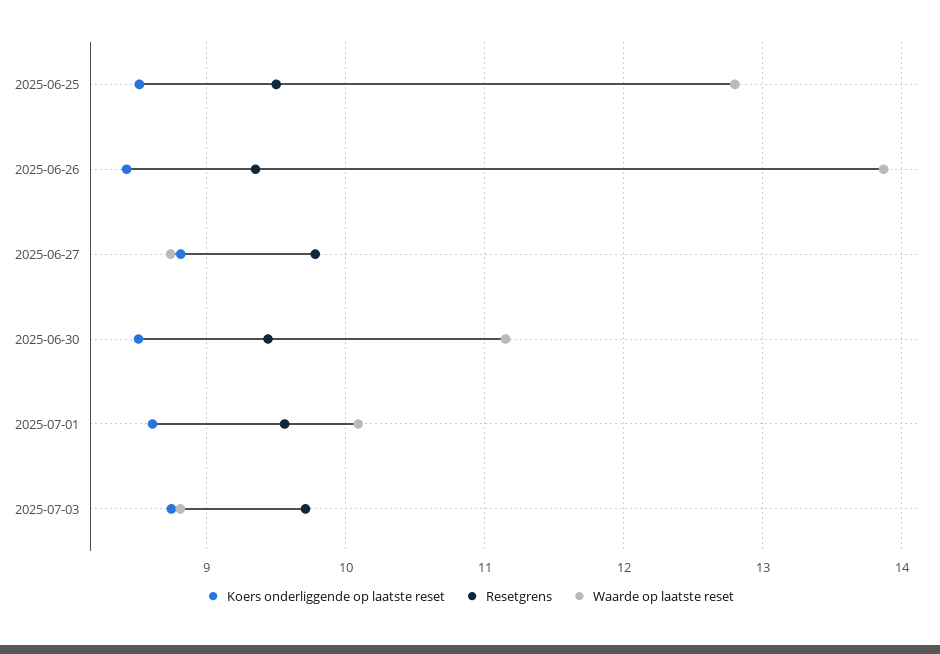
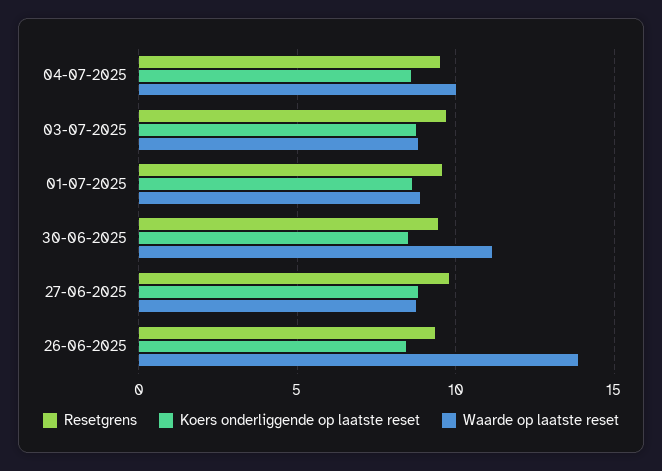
Koers onderliggende op laatste reset, 2025-06-25: 8.5 -> none
Resetgrens, 2025-06-25: 9.5 -> none
Waarde op laatste reset, 2025-06-25: 12.8 -> none
Waarde op laatste reset, 2025-07-01: 10.1 -> 9
Resetgrens, 04-07-2025: none -> 9.5
Koers onderliggende op laatste reset, 04-07-2025: none -> 8.5
Waarde op laatste reset, 04-07-2025: none -> 10

